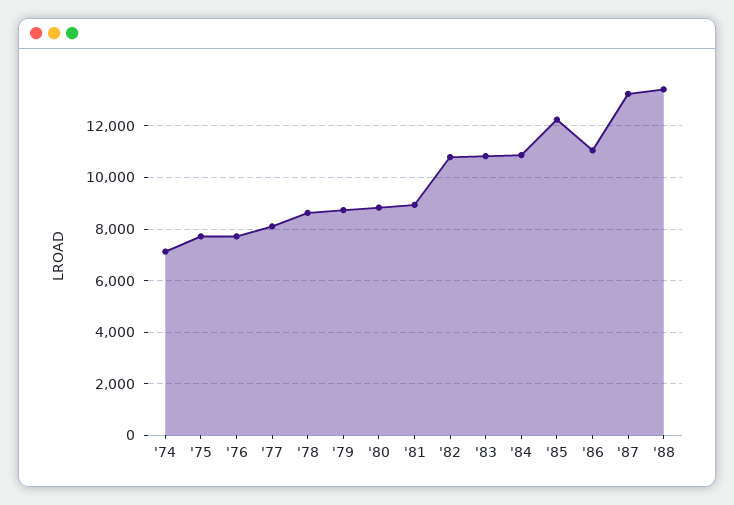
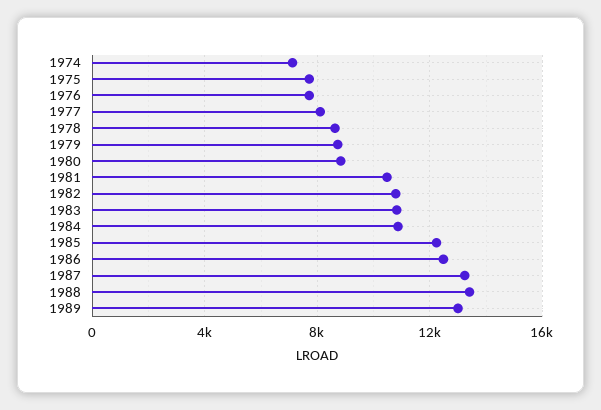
'81: 9000 -> 10500
'86: 11000 -> 12500
1989: none -> 13000

